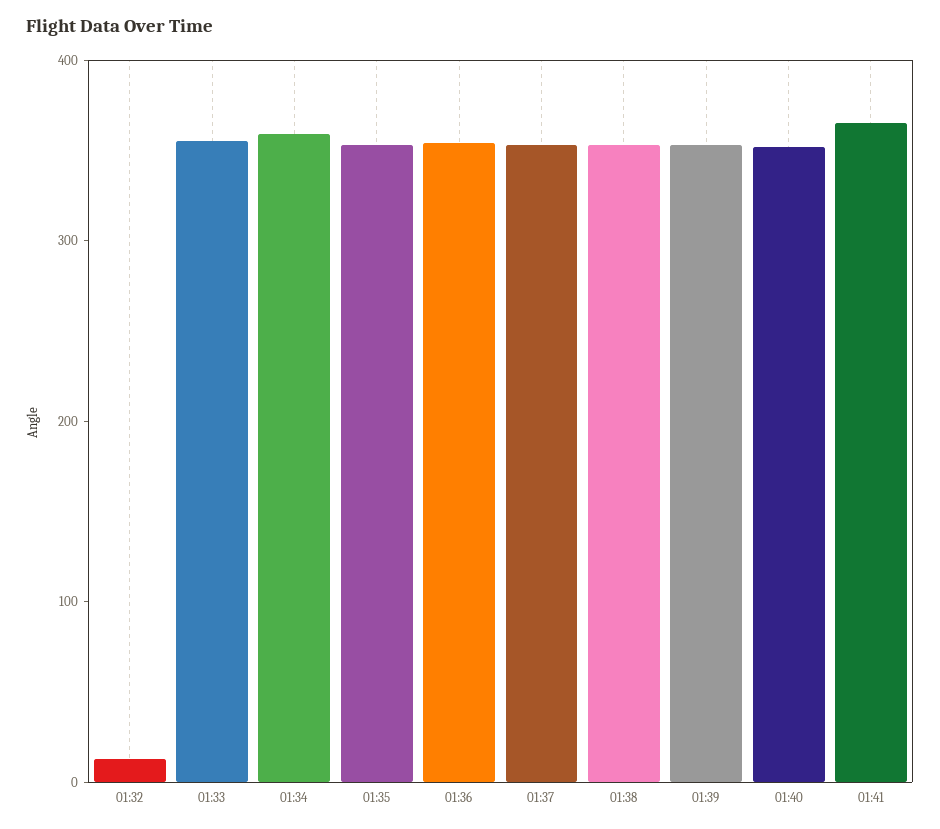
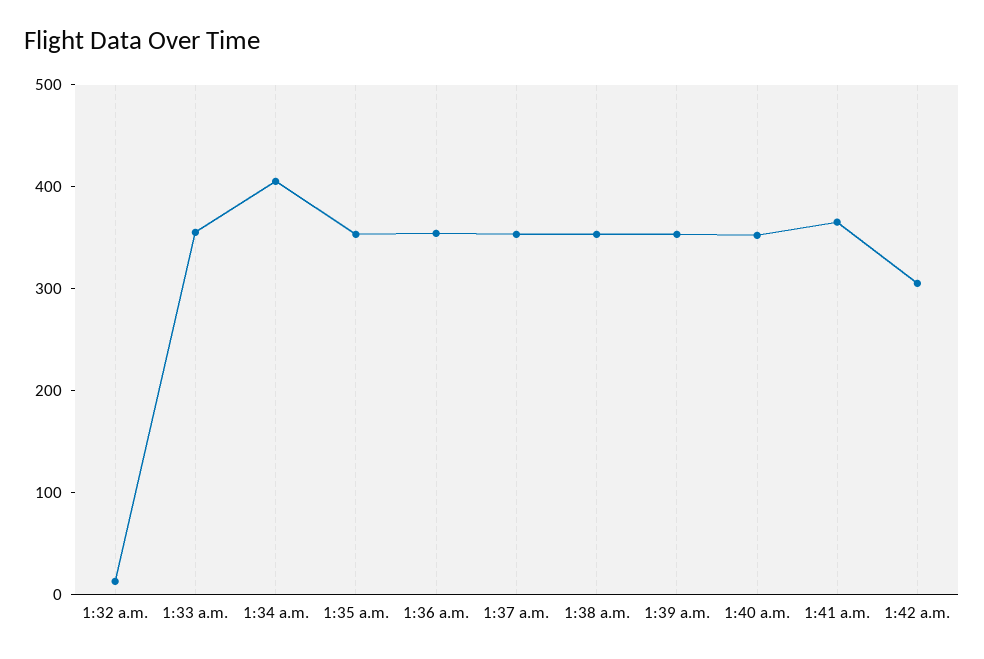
01:34: 360 -> 400
1:42 a.m.: none -> 300

